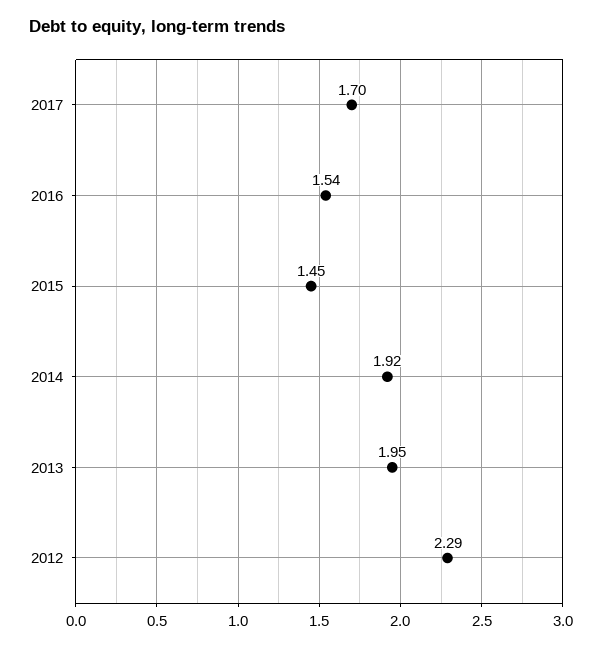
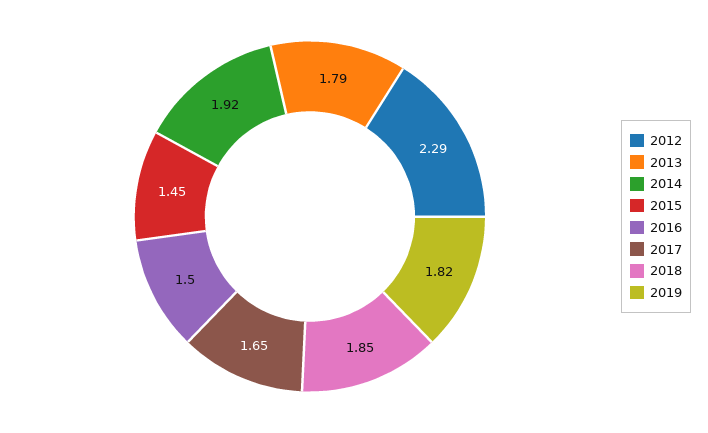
2017: 1.7 -> 1.65
2016: 1.54 -> 1.5
2013: 1.95 -> 1.79
2018: none -> 1.85
2019: none -> 1.82

